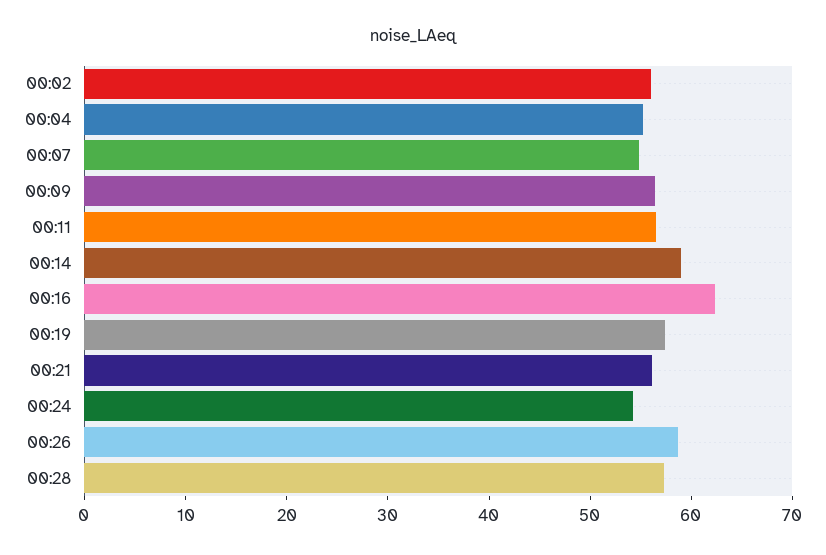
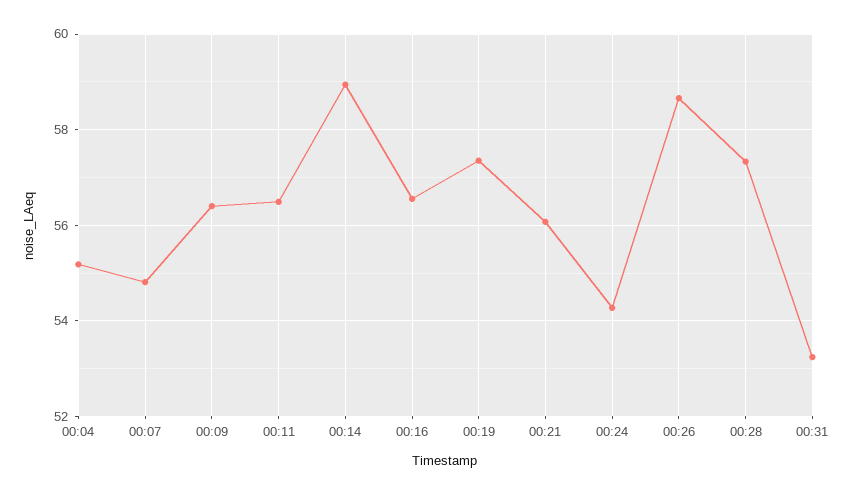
00:02: 56 -> none
00:16: 62 -> 56.6
00:31: none -> 53.2

